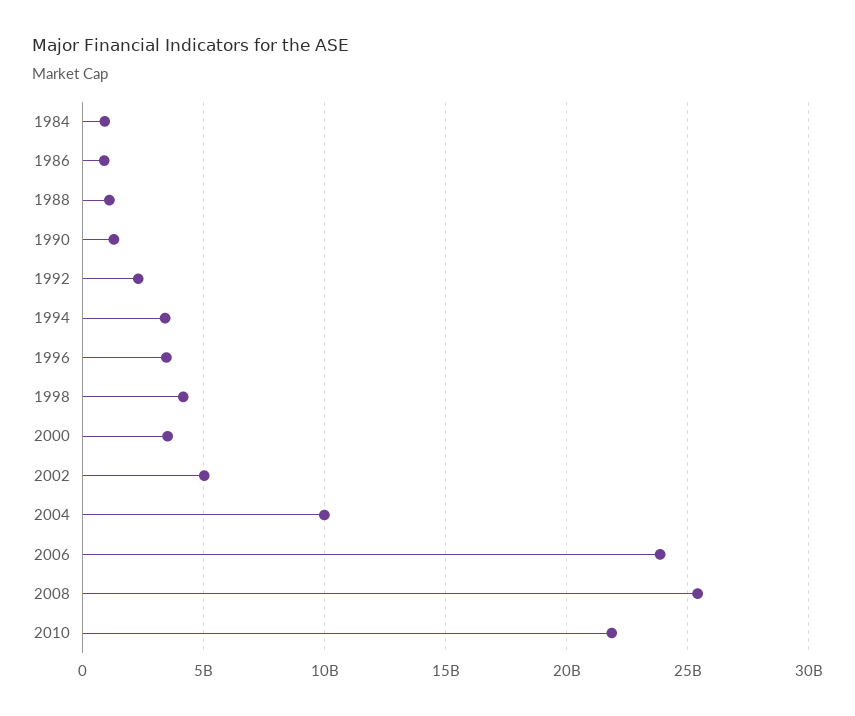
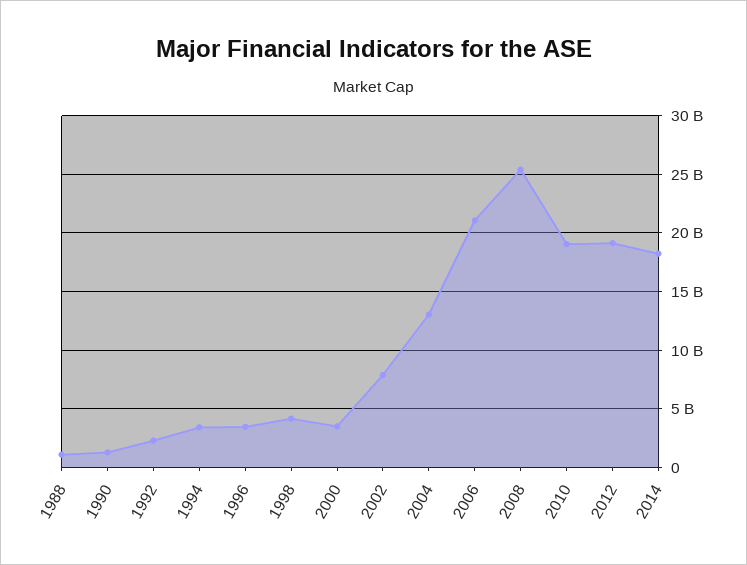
1984: 1000000000 -> none
1986: 1000000000 -> none
2002: 5000000000 -> 8000000000
2004: 10000000000 -> 13000000000
2006: 24000000000 -> 21000000000
2010: 22000000000 -> 19000000000
2012: none -> 19000000000
2014: none -> 18000000000

